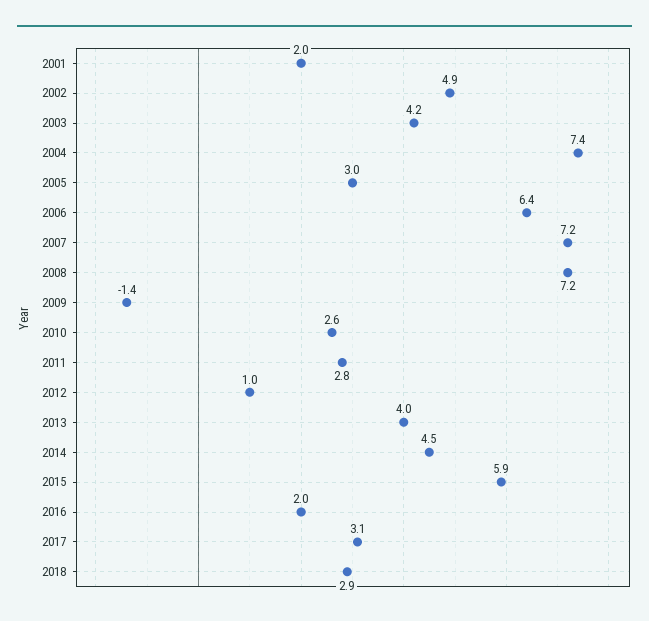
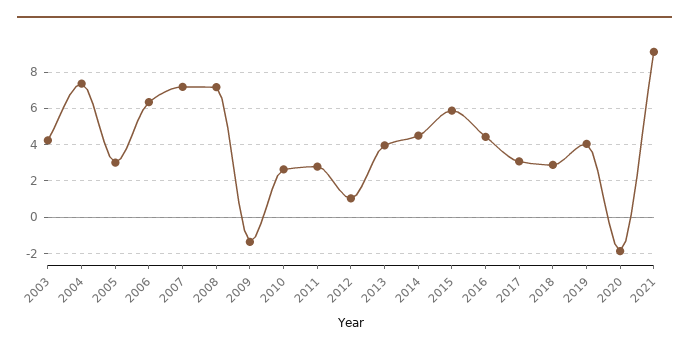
2001: 2 -> none
2002: 4.9 -> none
2016: 2 -> 4.5
2019: none -> 4
2020: none -> -2
2021: none -> 9

